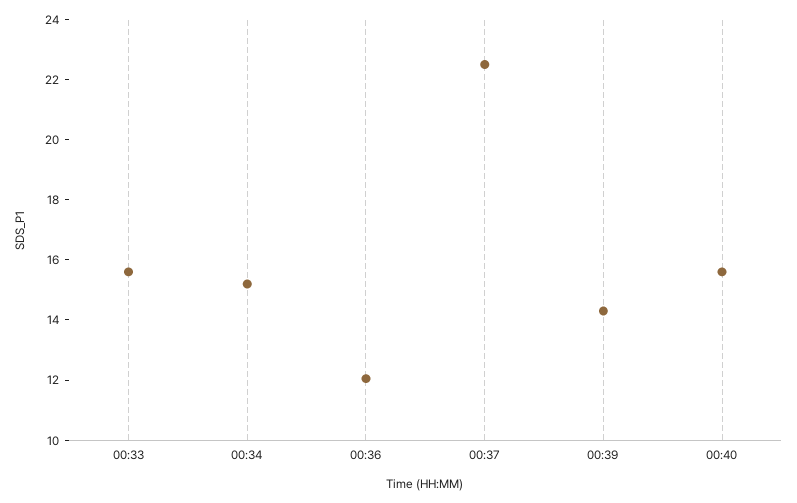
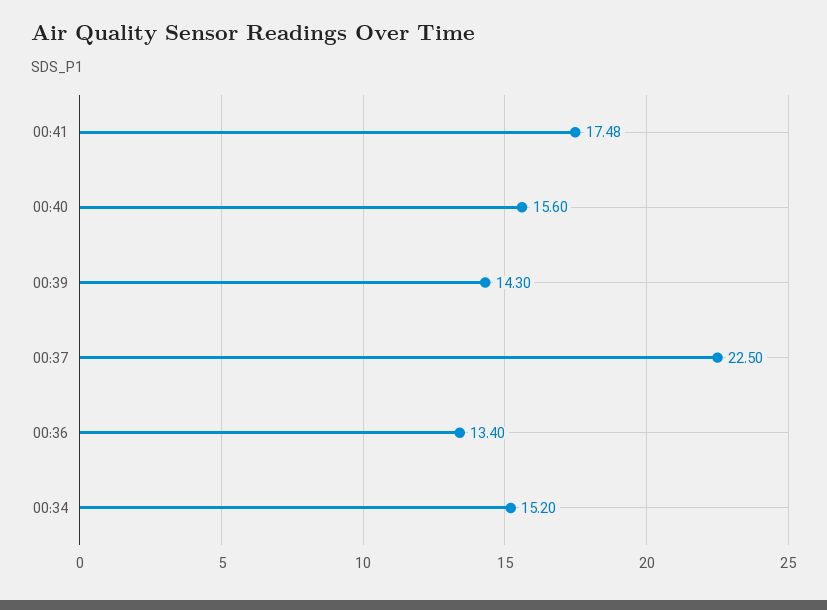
00:33: 15.5 -> none
00:36: 12 -> 13.4
00:41: none -> 17.48

